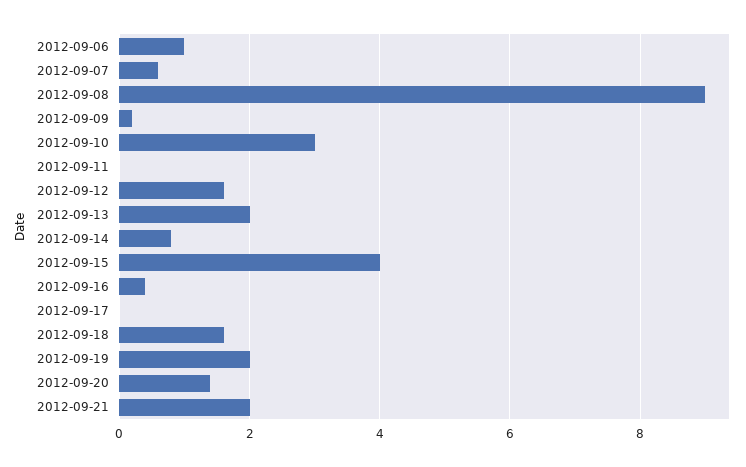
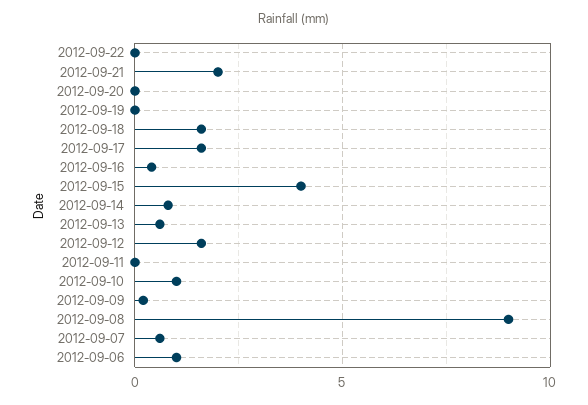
2012-09-10: 3 -> 1
2012-09-13: 2 -> 0.5
2012-09-17: 0 -> 1.5
2012-09-19: 2 -> 0
2012-09-20: 1.5 -> 0
2012-09-22: none -> 0

